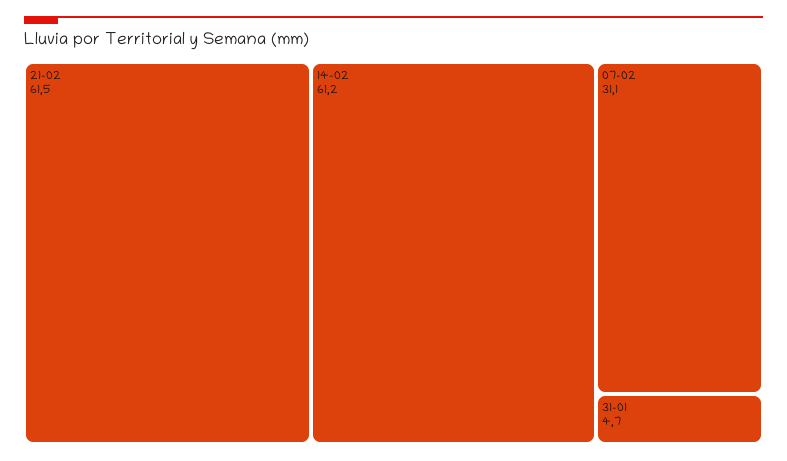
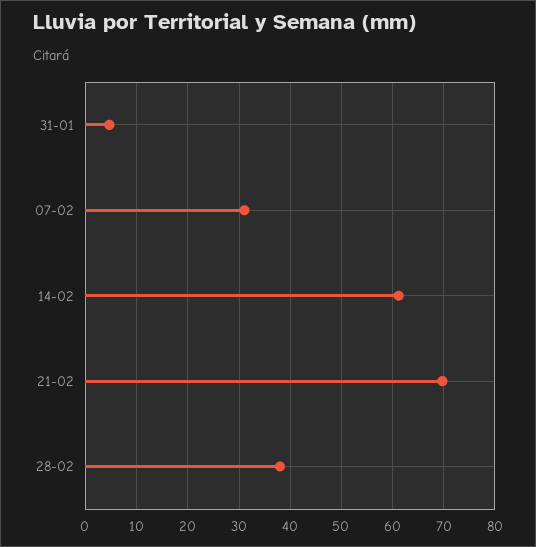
21-02: 61.5 -> 70
28-02: none -> 38

